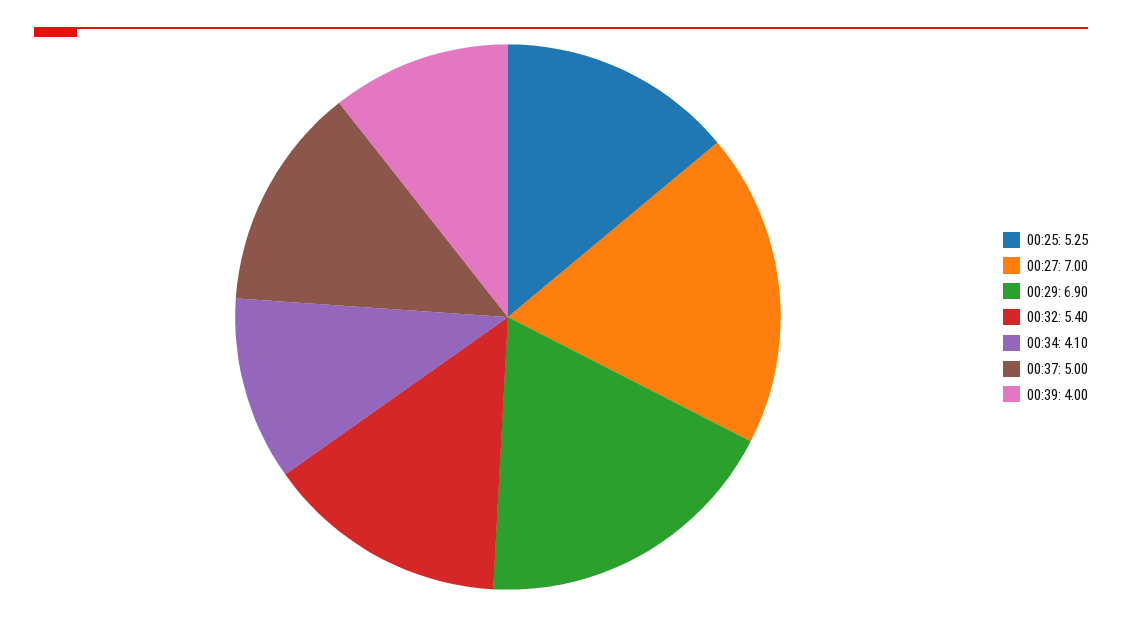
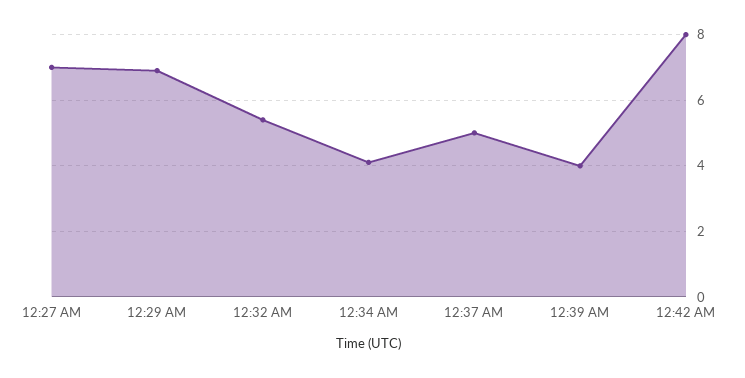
00:25: 5.25 -> none
12:42 AM: none -> 8

